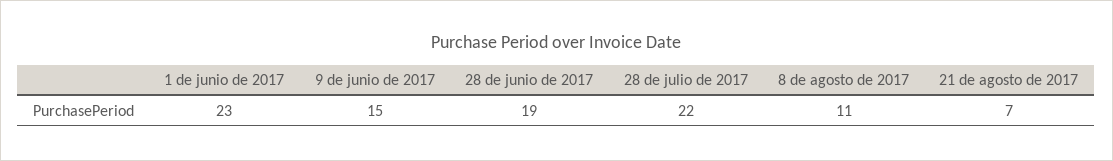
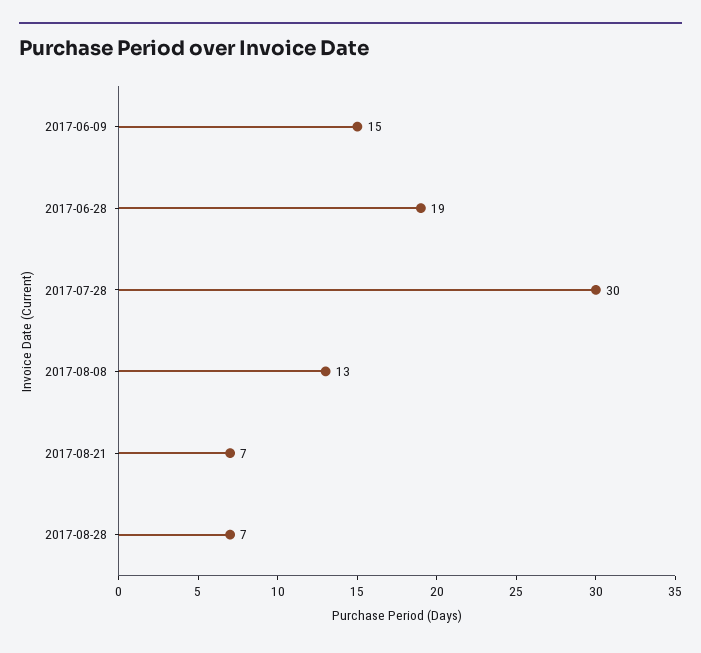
1 de junio de 2017: 23 -> none
28 de julio de 2017: 22 -> 30
8 de agosto de 2017: 11 -> 13
2017-08-28: none -> 7

